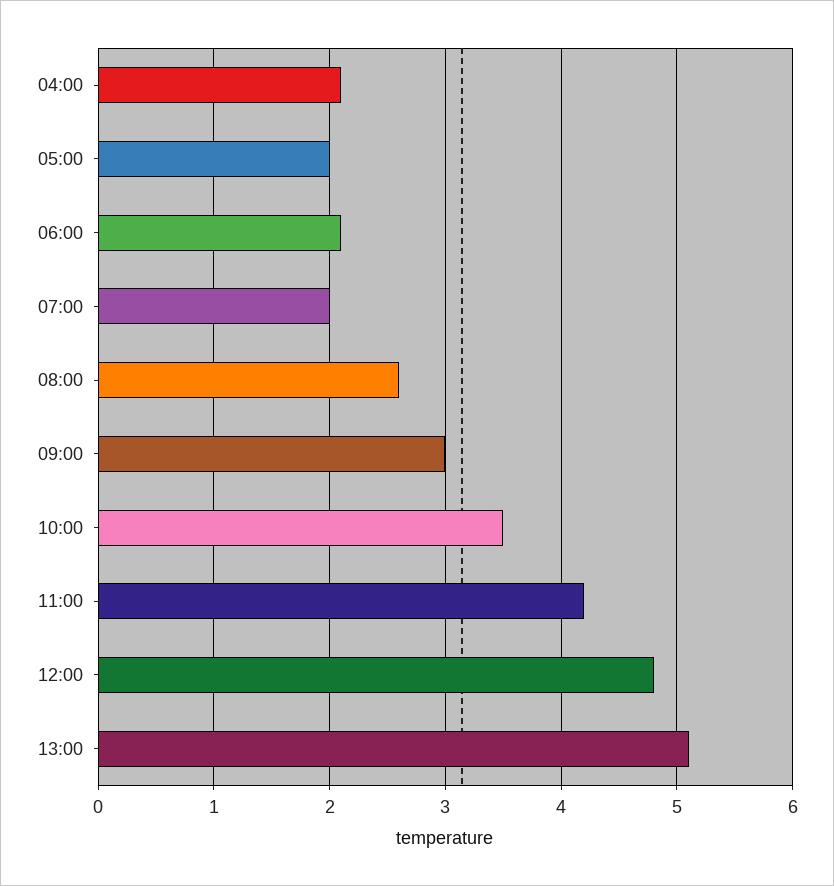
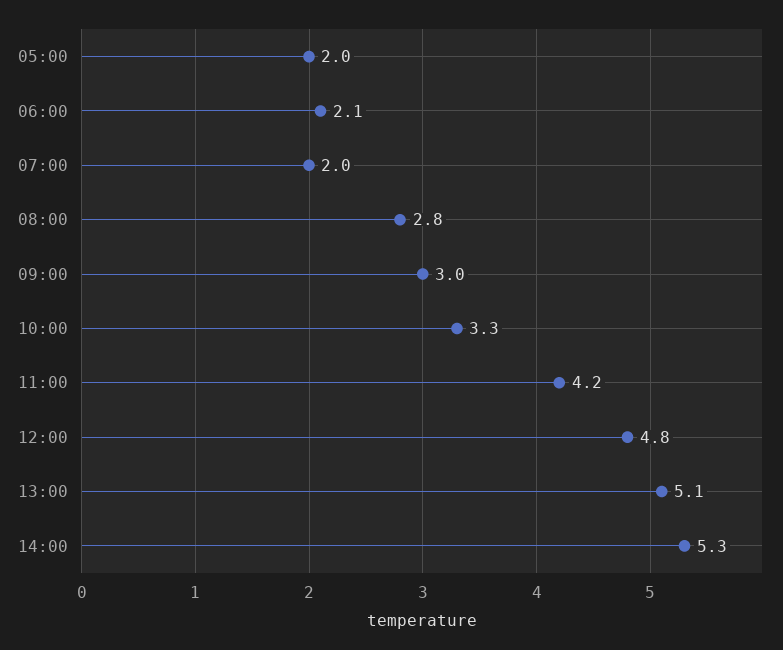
04:00: 2.1 -> none
08:00: 2.6 -> 2.8
10:00: 3.5 -> 3.3
14:00: none -> 5.3

